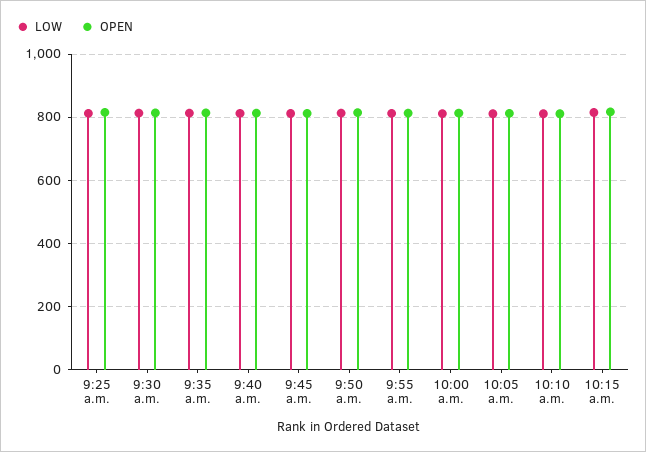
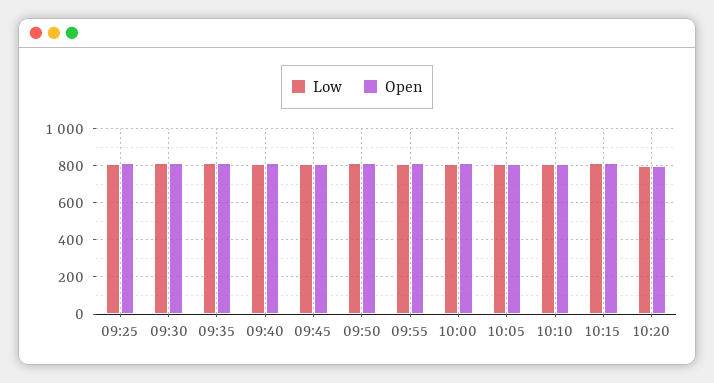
LOW, 10:20: none -> 800
OPEN, 10:20: none -> 800

